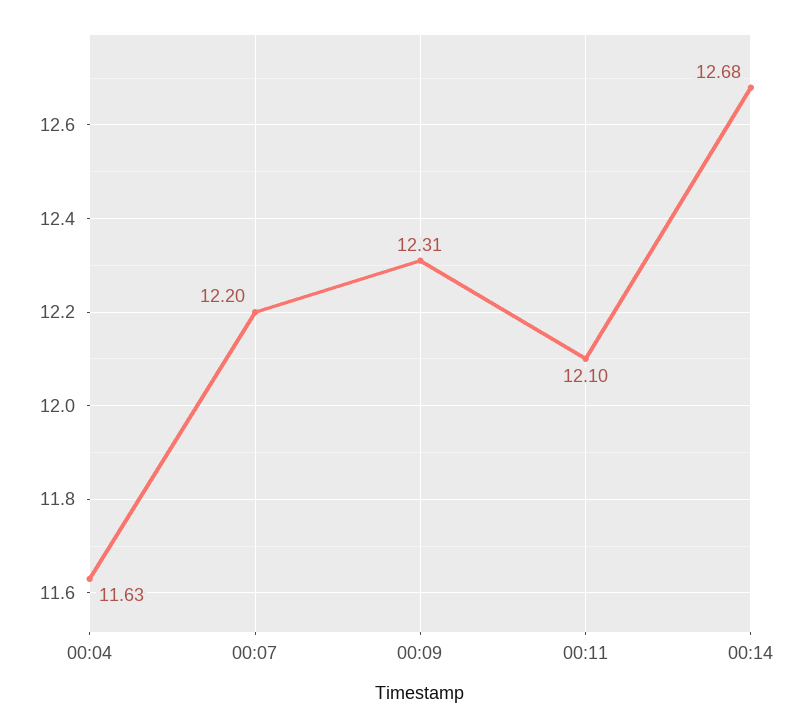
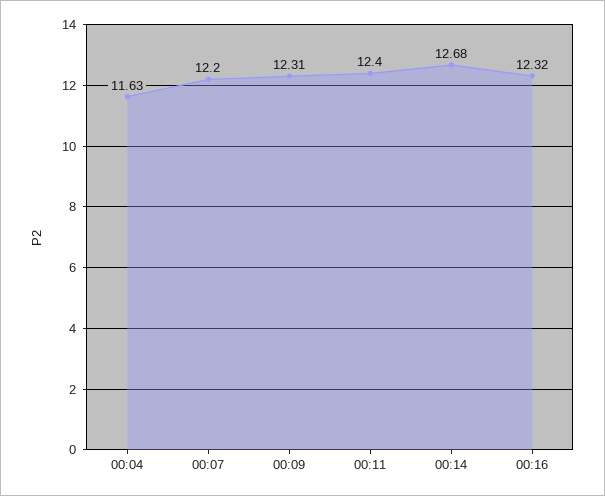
00:11: 12.1 -> 12.4
00:16: none -> 12.32

